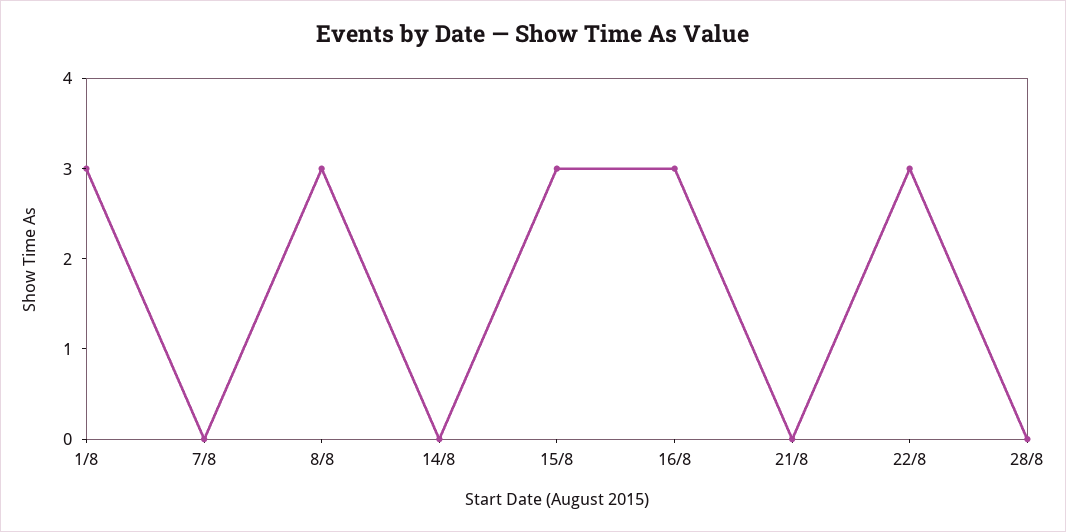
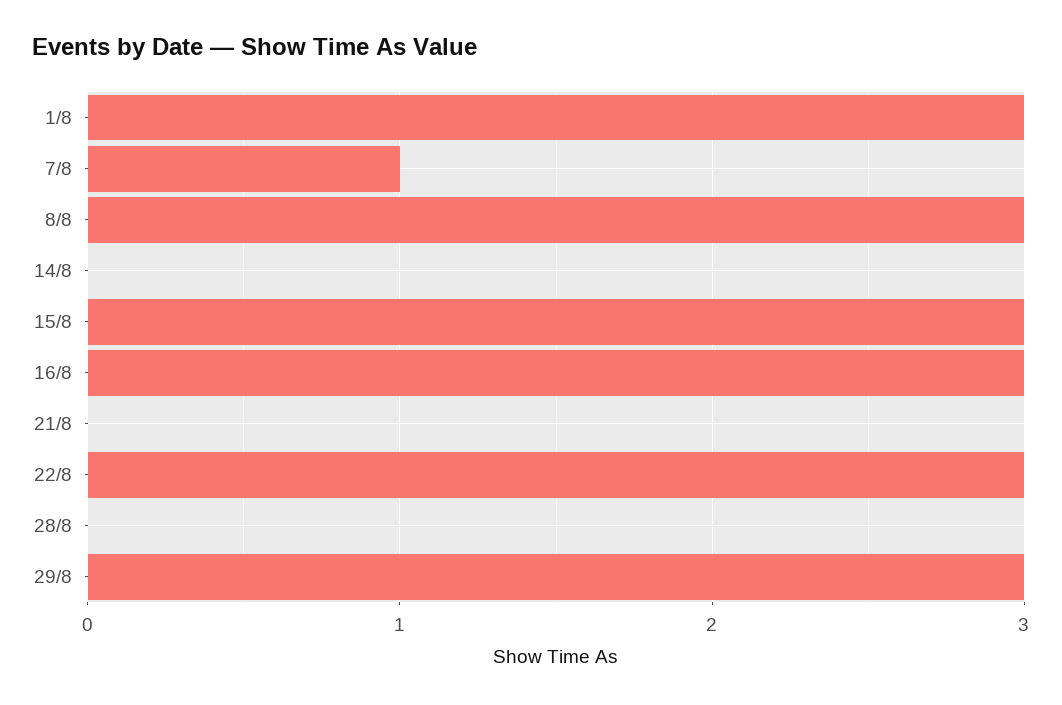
7/8: 0 -> 1
29/8: none -> 3

